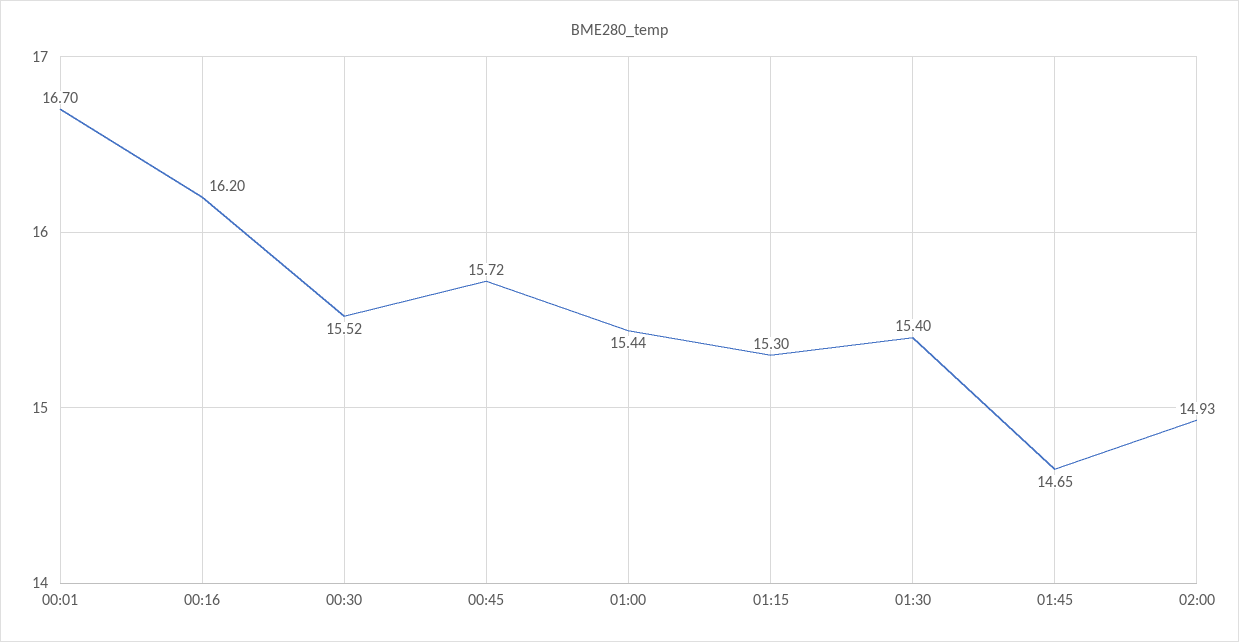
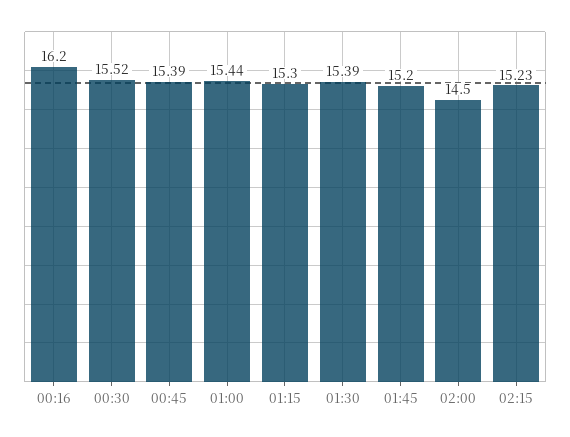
00:01: 16.7 -> none
00:45: 15.72 -> 15.39
01:30: 15.4 -> 15.39
01:45: 14.65 -> 15.2
02:00: 14.93 -> 14.5
02:15: none -> 15.23

